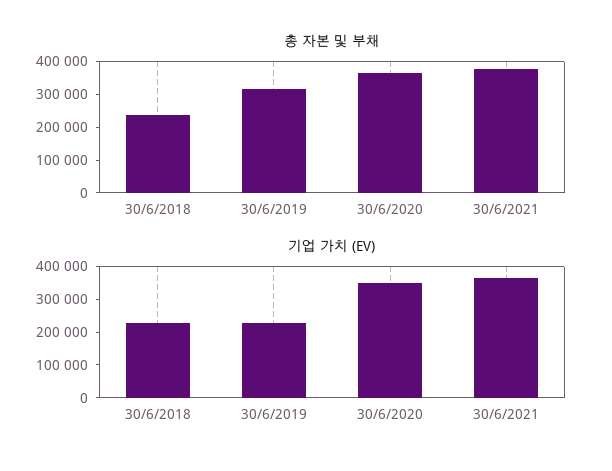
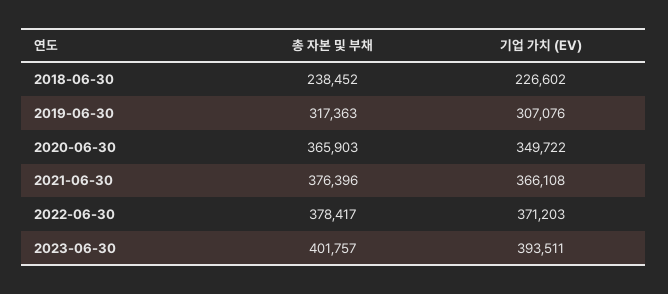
기업 가치 (EV), 30/6/2019: 225000 -> 307076
총 자본 및 부채, 2022-06-30: none -> 378417
기업 가치 (EV), 2022-06-30: none -> 371203
총 자본 및 부채, 2023-06-30: none -> 401757
기업 가치 (EV), 2023-06-30: none -> 393511

